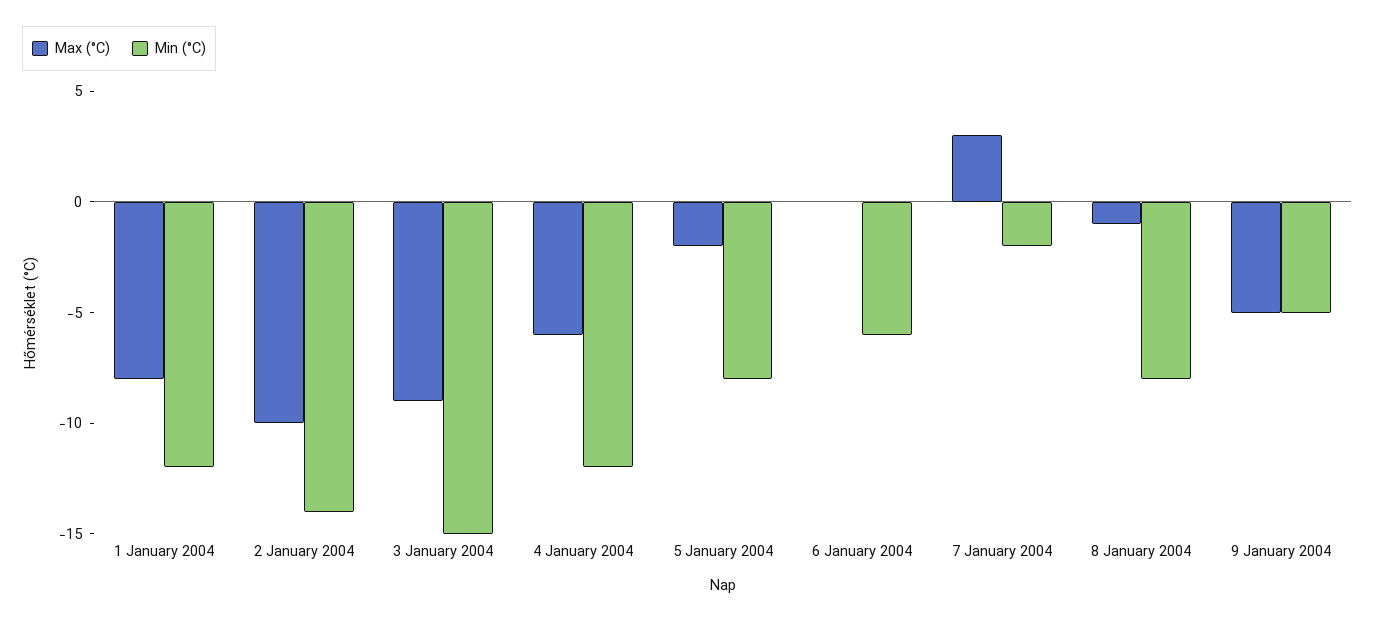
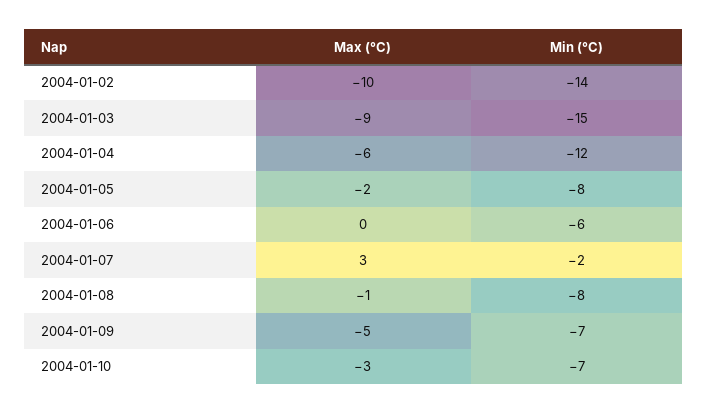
Max (°C), 1 January 2004: -8 -> none
Min (°C), 1 January 2004: -12 -> none
Min (°C), 9 January 2004: -5 -> -7
Max (°C), 2004-01-10: none -> -3
Min (°C), 2004-01-10: none -> -7

